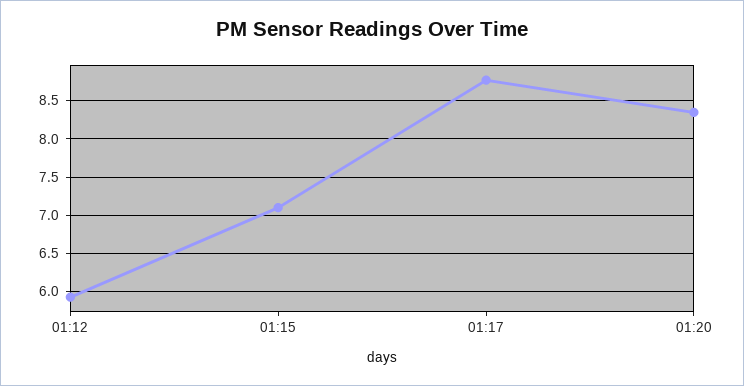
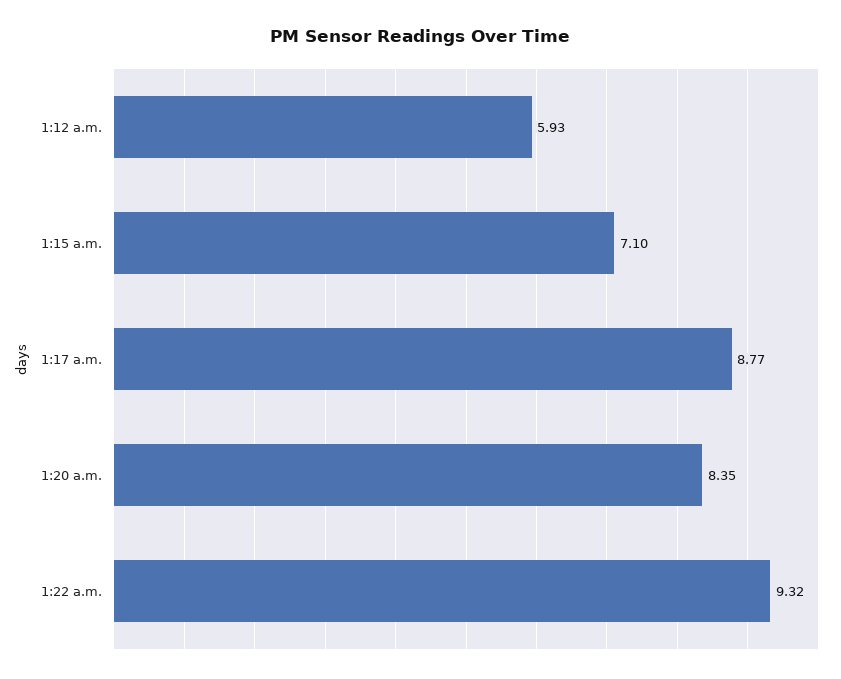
1:22 a.m.: none -> 9.32

